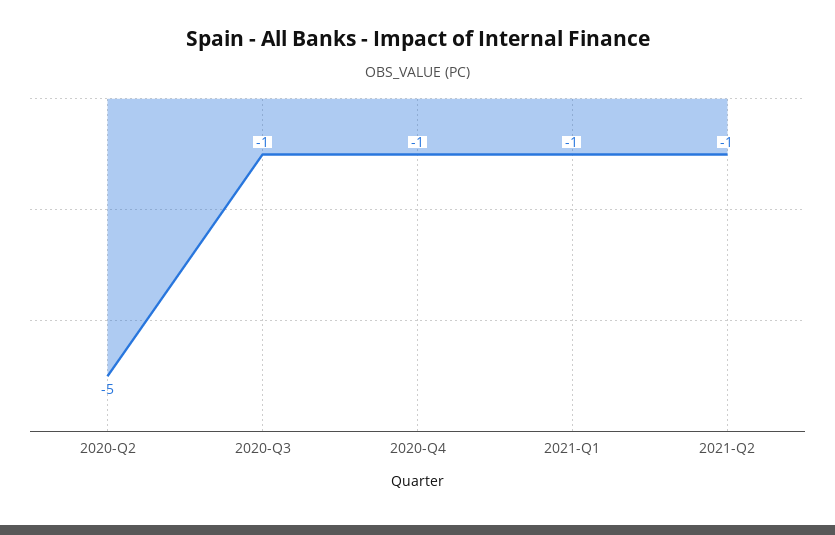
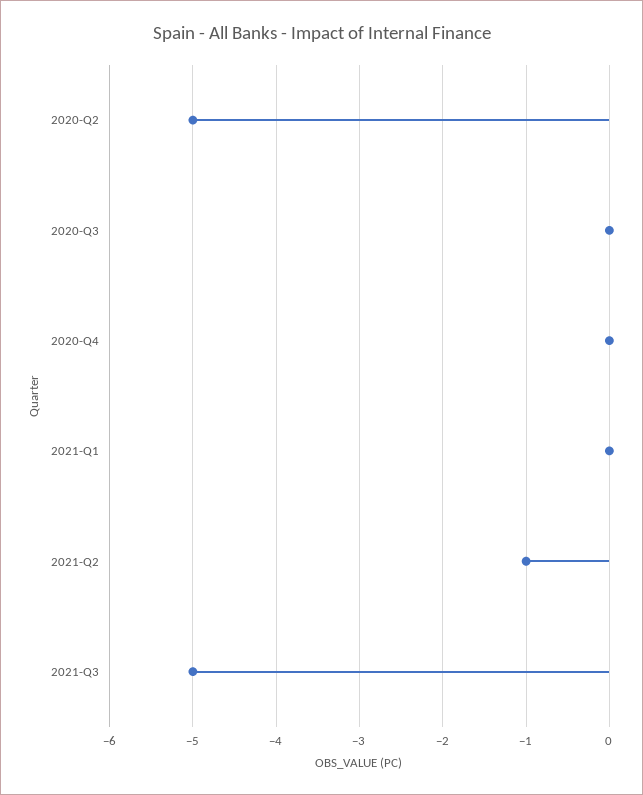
2020-Q3: -1 -> 0
2020-Q4: -1 -> 0
2021-Q1: -1 -> 0
2021-Q3: none -> -5

